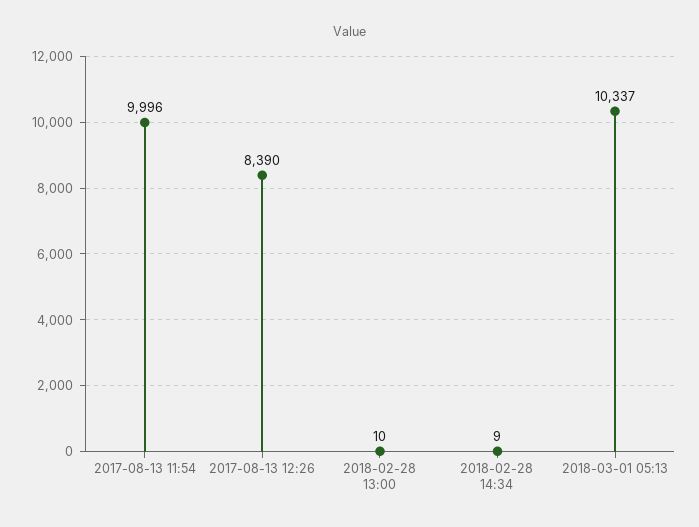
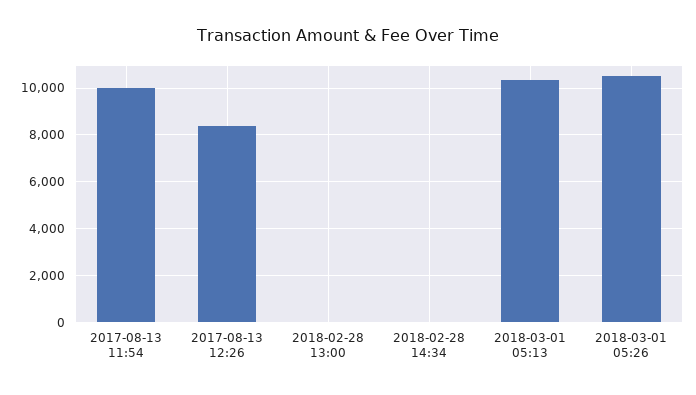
2018-03-01 05:26: none -> 10500

